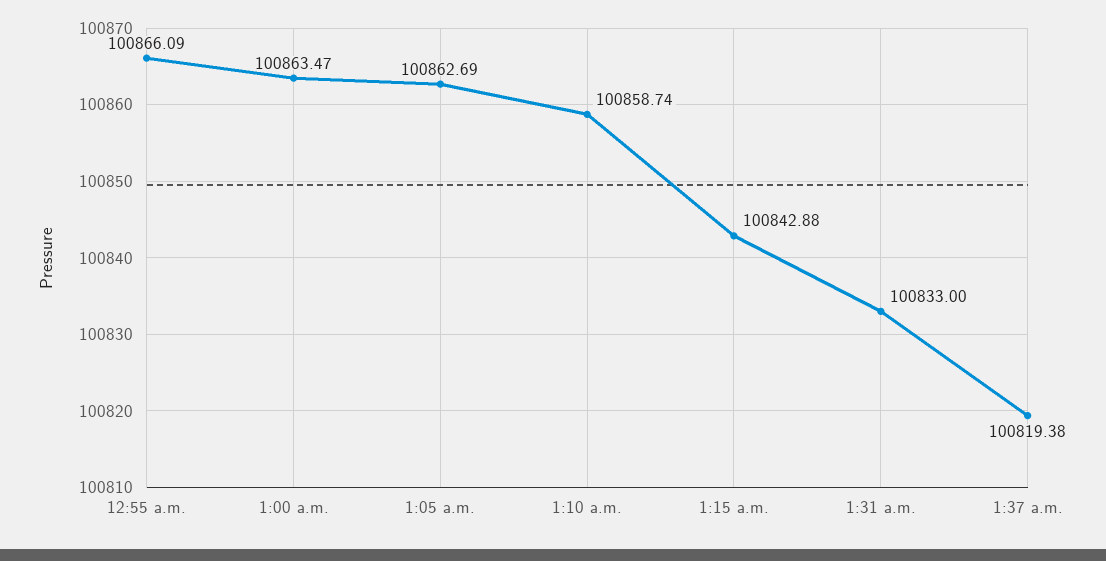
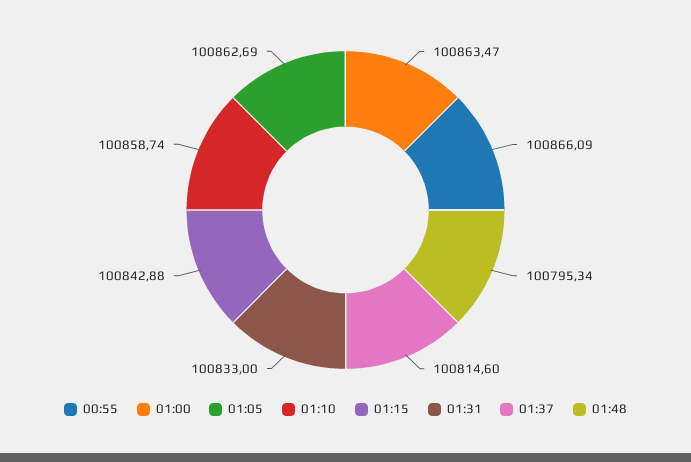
1:37 a.m.: 100819.38 -> 100814.6
01:48: none -> 100795.34

